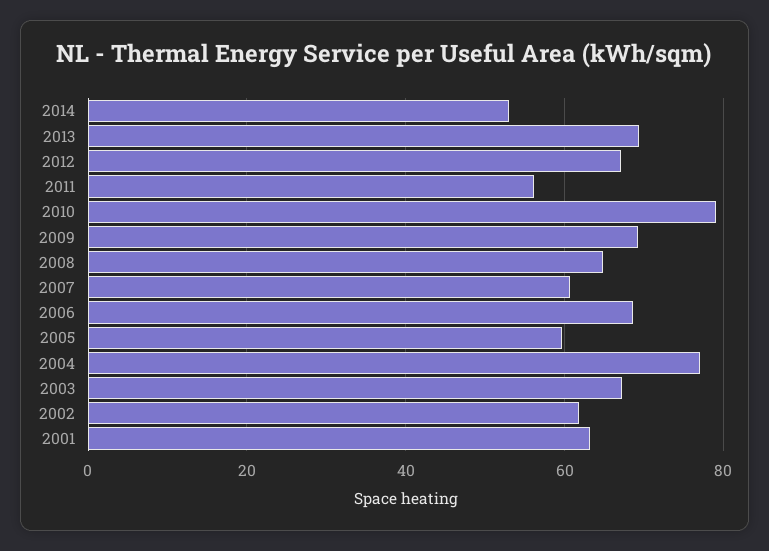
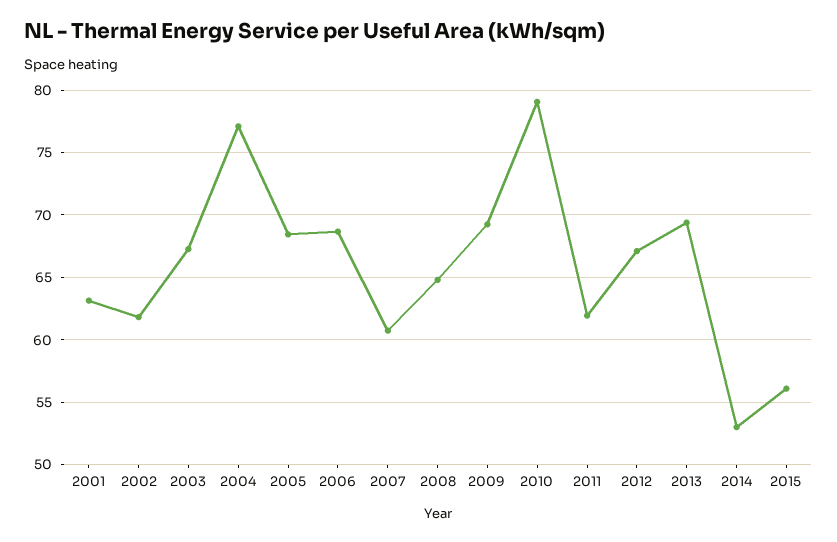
2011: 56 -> 62
2005: 60 -> 68.5
2015: none -> 56

